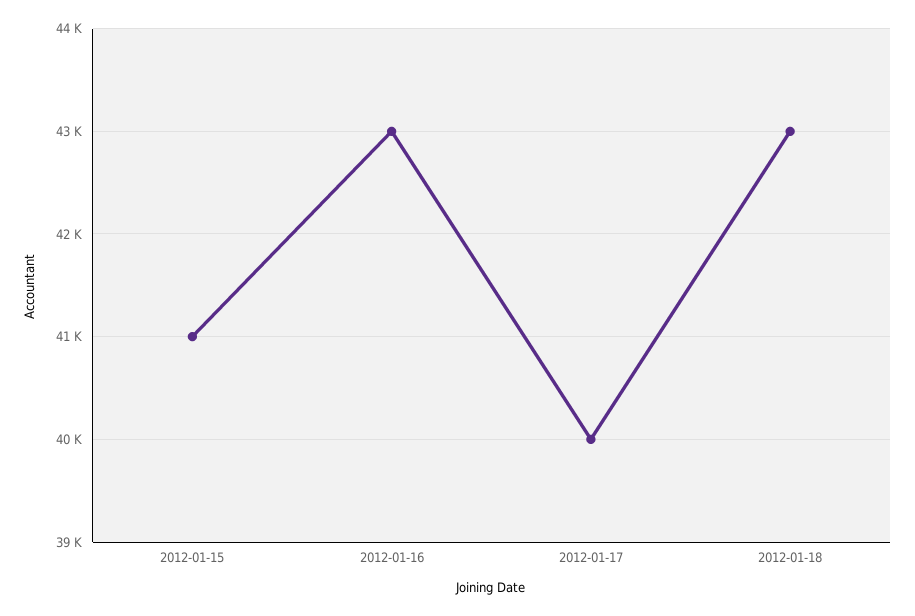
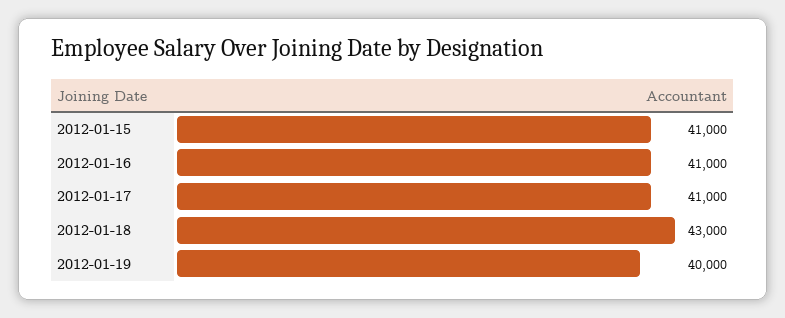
2012-01-16: 43000 -> 41000
2012-01-17: 40000 -> 41000
2012-01-19: none -> 40000

